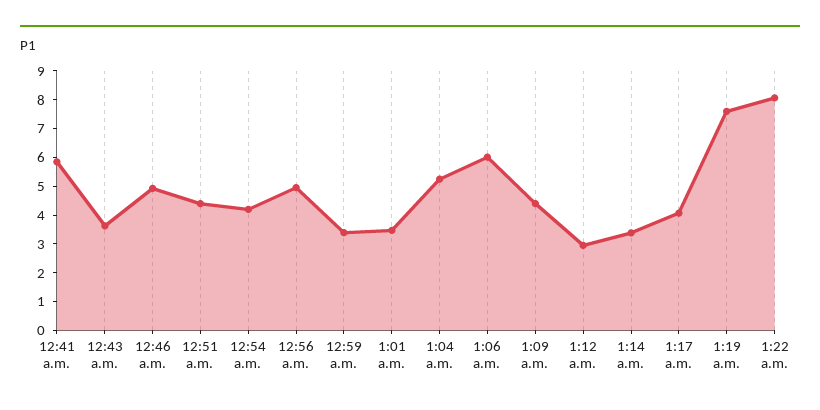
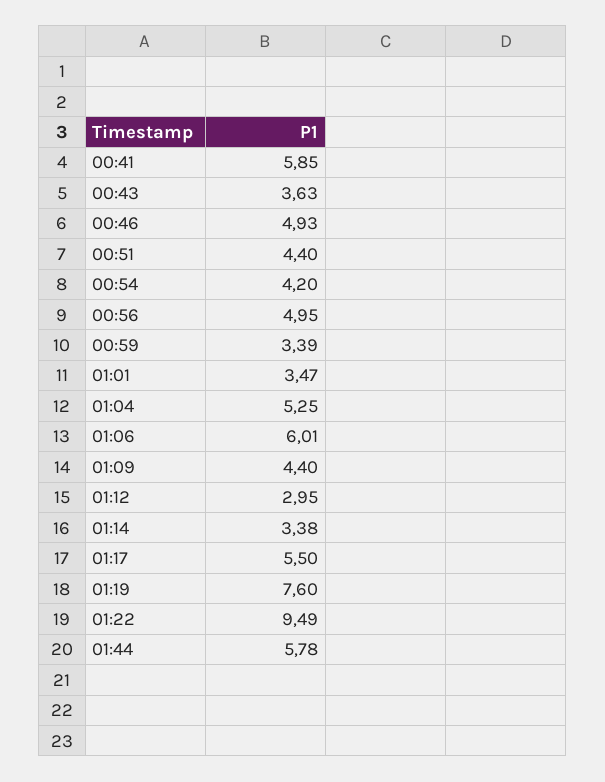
1:17 a.m.: 4 -> 5.5
1:22 a.m.: 8 -> 9.49
01:44: none -> 5.78

